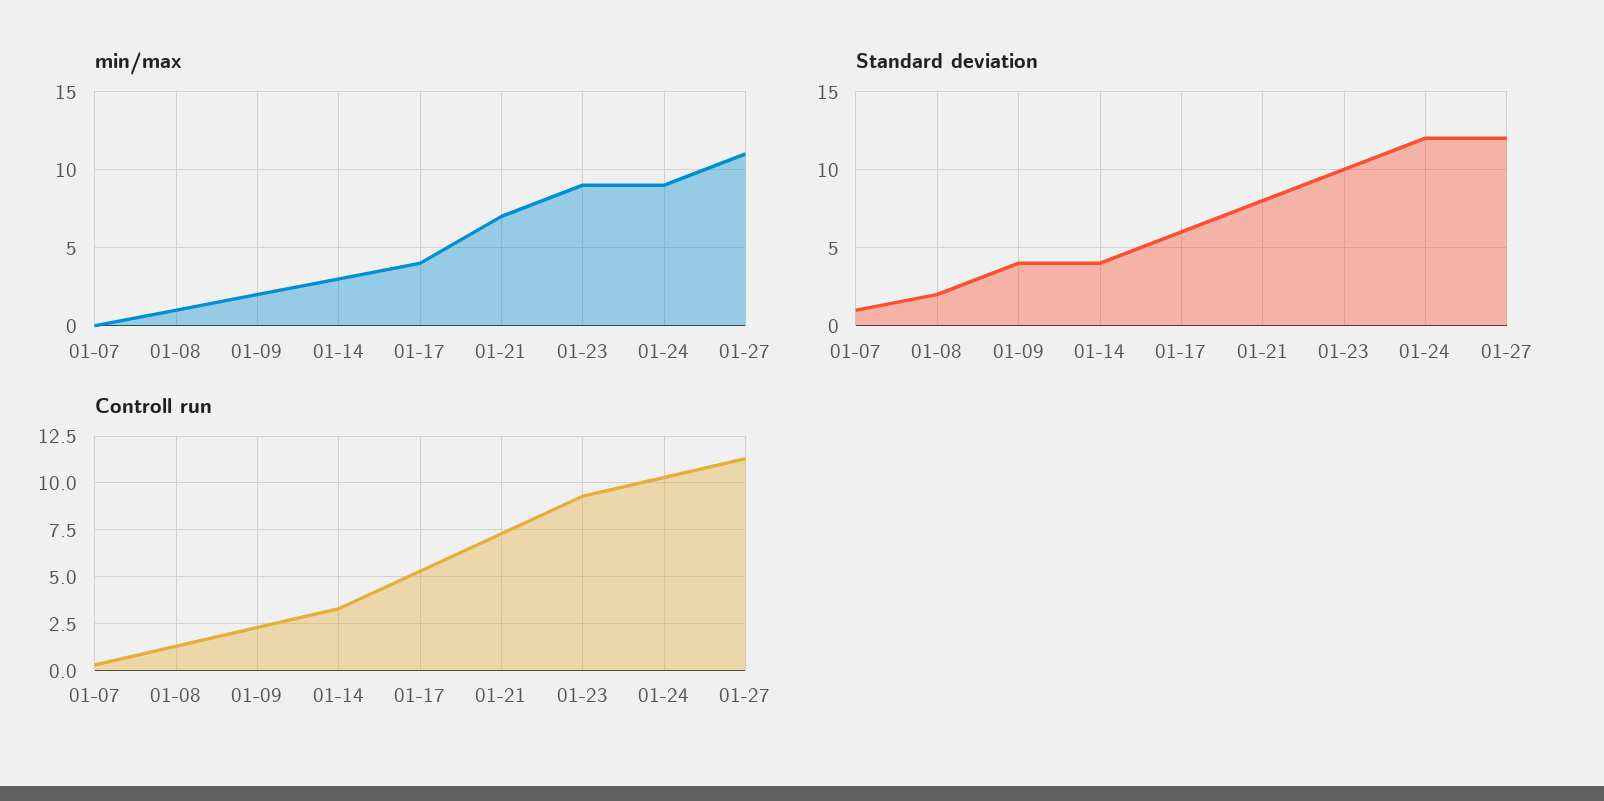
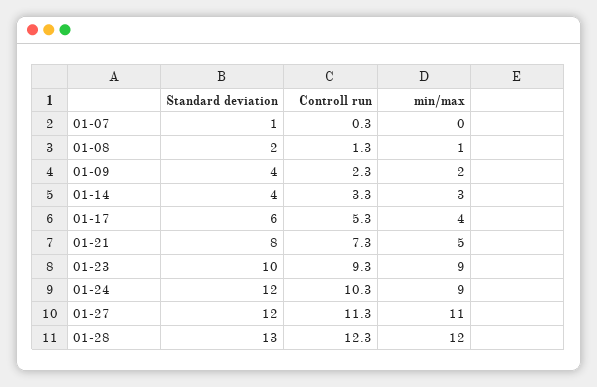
min/max, 01-21: 7 -> 5
Standard deviation, 01-28: none -> 13
Controll run, 01-28: none -> 12.3
min/max, 01-28: none -> 12

